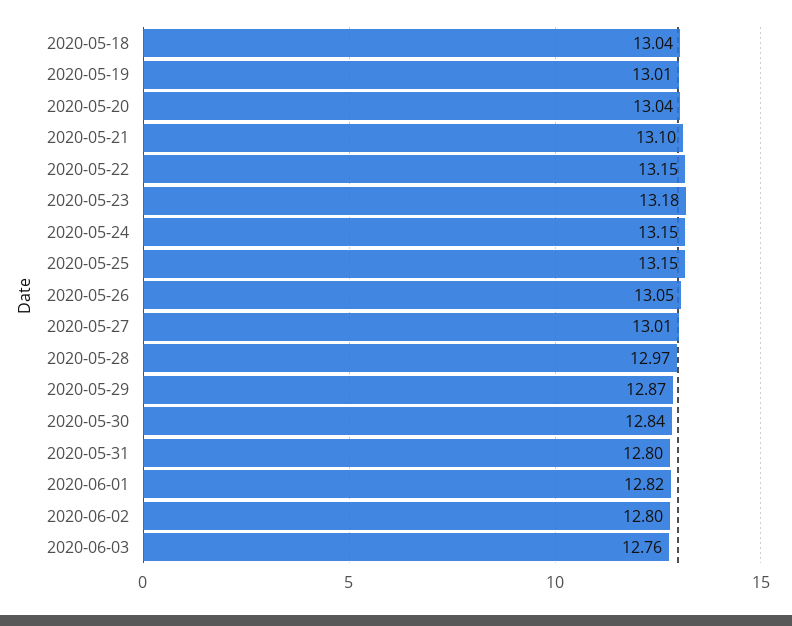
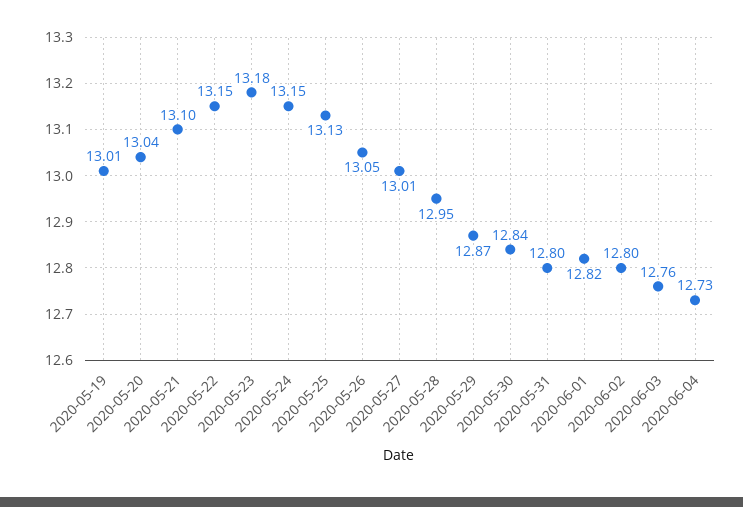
2020-05-18: 13.04 -> none
2020-05-25: 13.15 -> 13.13
2020-05-28: 12.97 -> 12.95
2020-06-04: none -> 12.73

